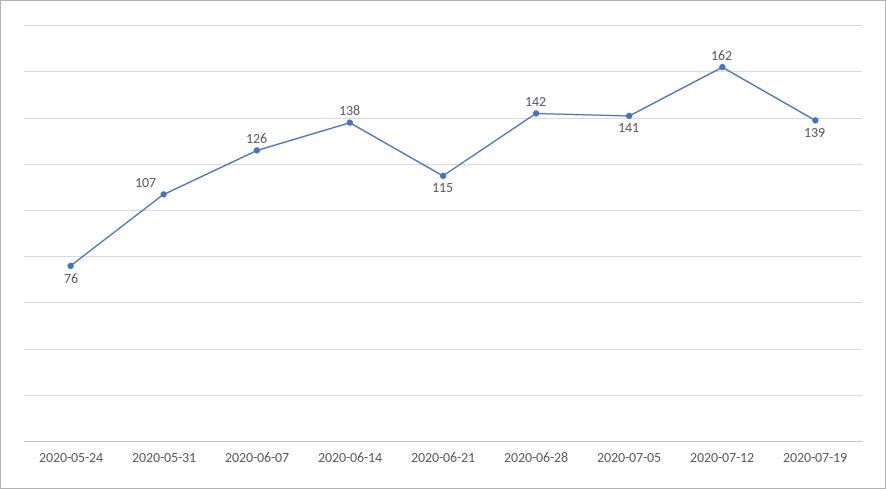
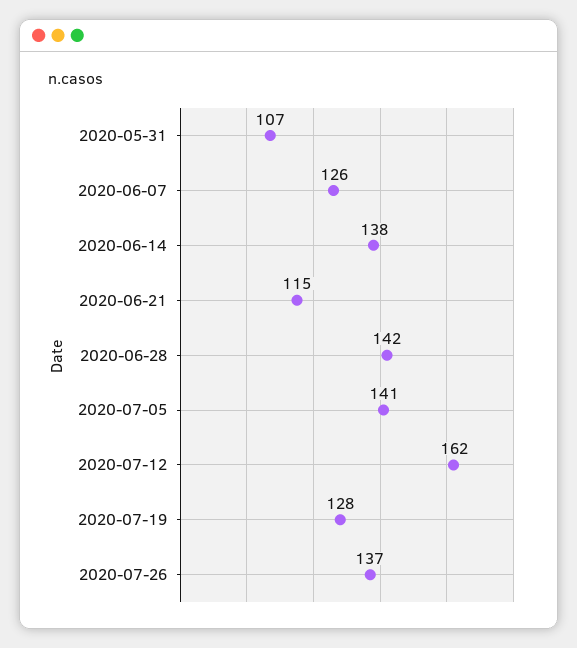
2020-05-24: 76 -> none
2020-07-19: 139 -> 128
2020-07-26: none -> 137

